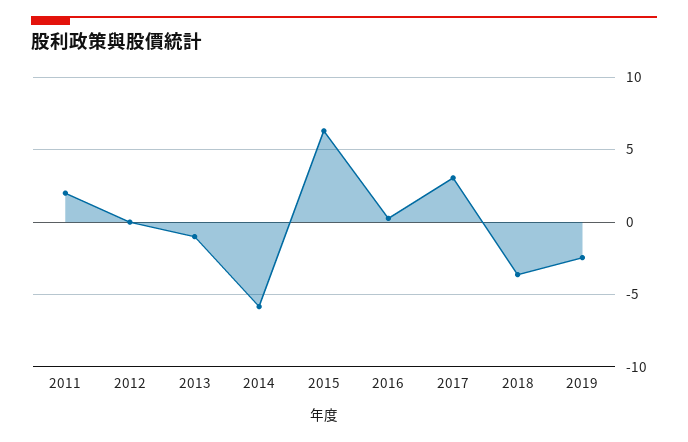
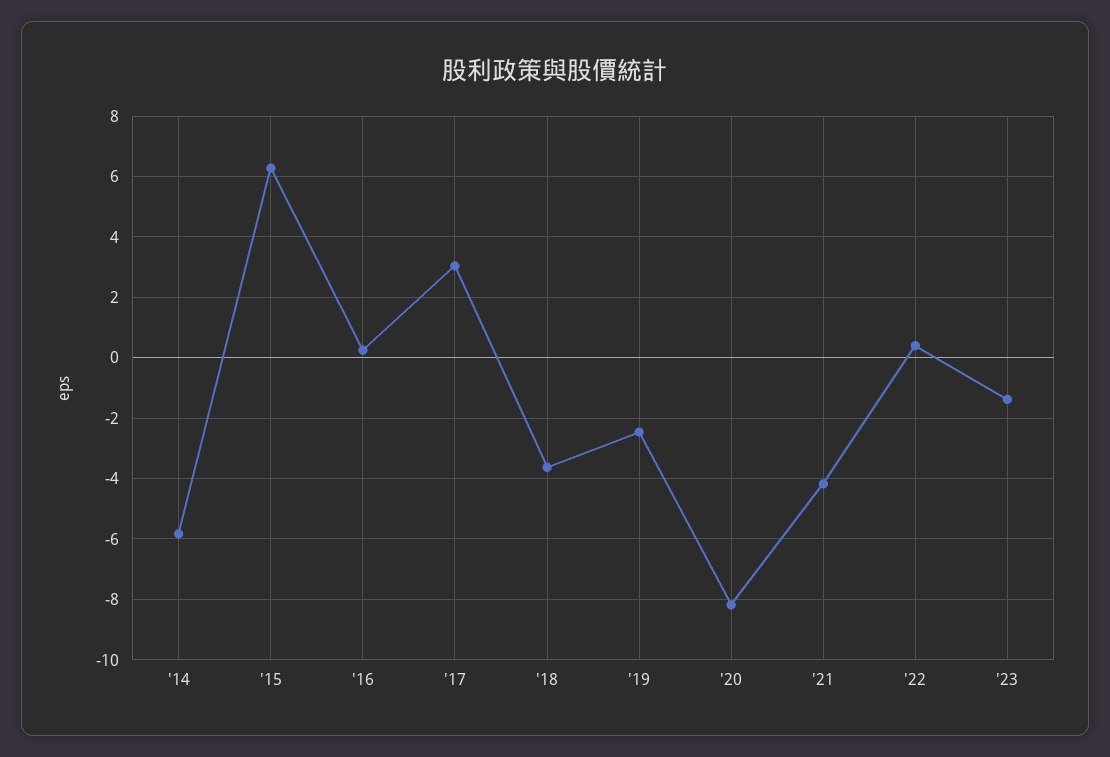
2011: 2 -> none
2012: 0 -> none
2013: -1 -> none
'20: none -> -8.2
'21: none -> -4.2
'22: none -> 0.4
'23: none -> -1.4

